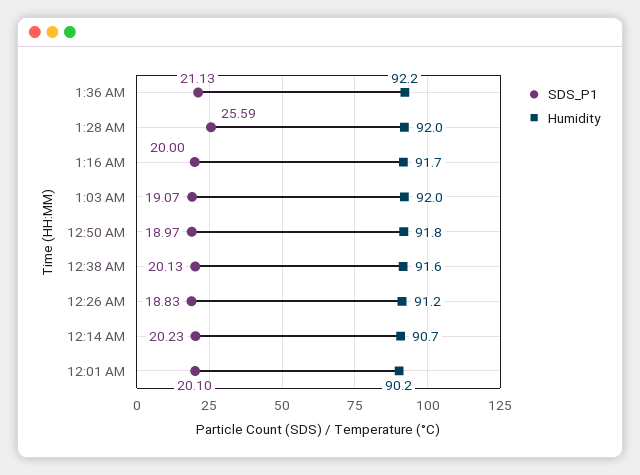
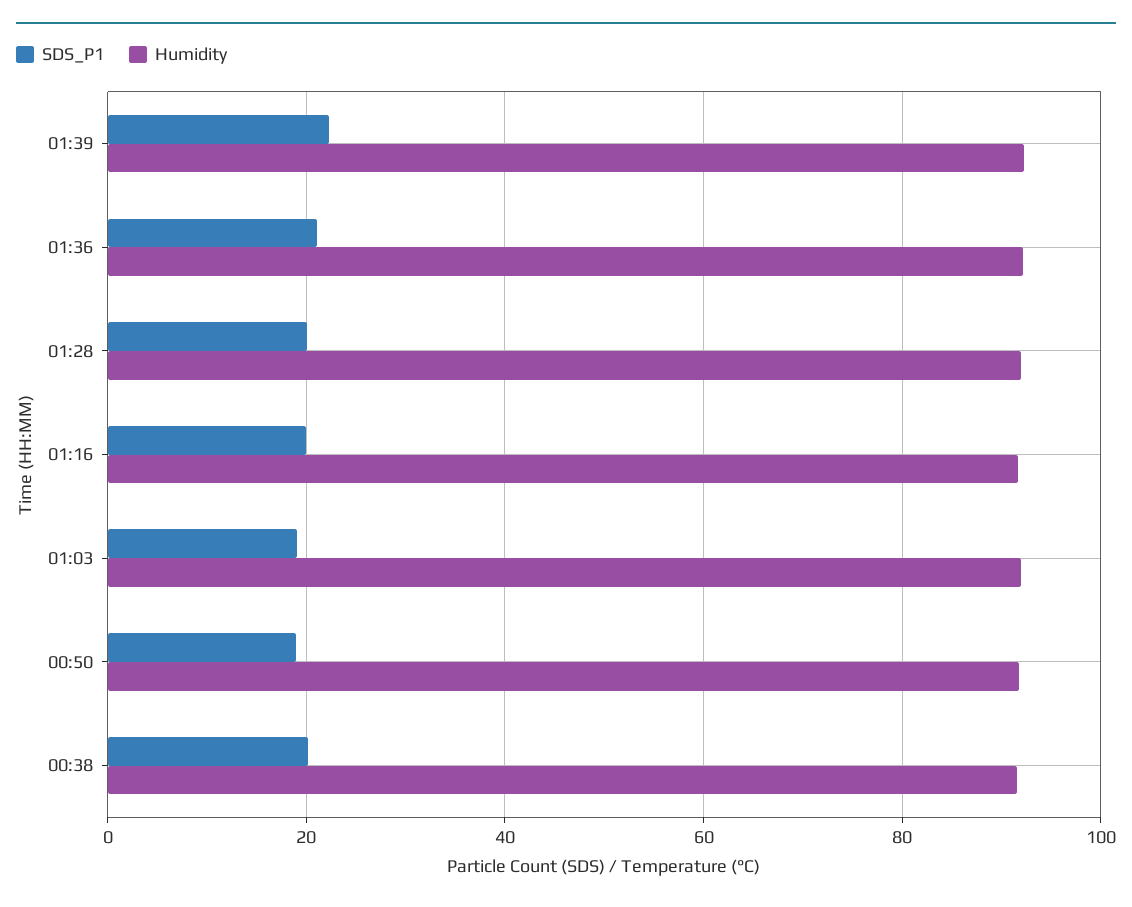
SDS_P1, 1:28 AM: 25.59 -> 20
SDS_P1, 12:26 AM: 18.83 -> none
Humidity, 12:26 AM: 91.2 -> none
SDS_P1, 12:14 AM: 20.23 -> none
Humidity, 12:14 AM: 90.7 -> none
SDS_P1, 12:01 AM: 20.1 -> none
Humidity, 12:01 AM: 90.2 -> none
SDS_P1, 01:39: none -> 22
Humidity, 01:39: none -> 92

